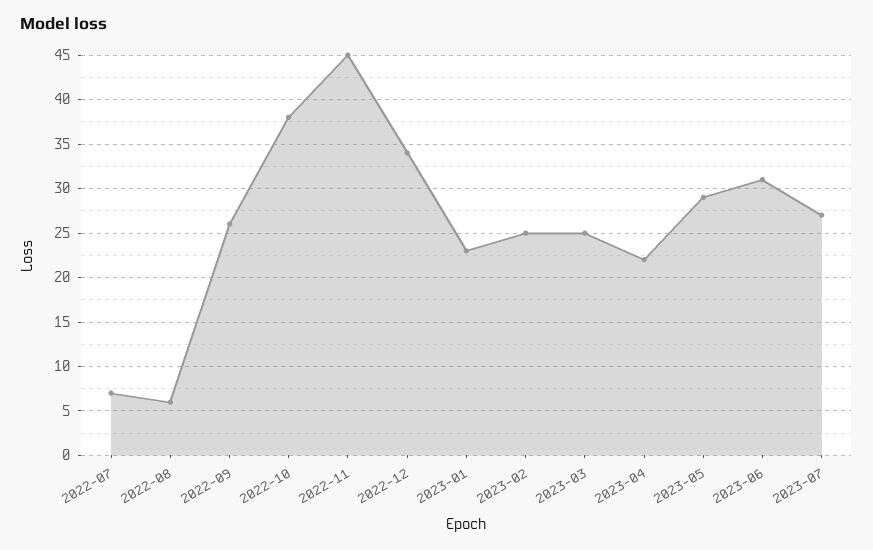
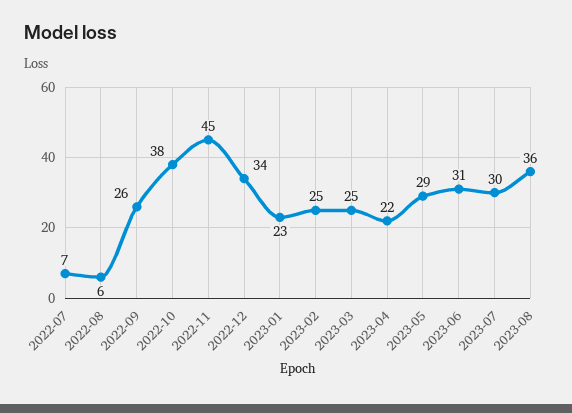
2023-07: 27 -> 30
2023-08: none -> 36

